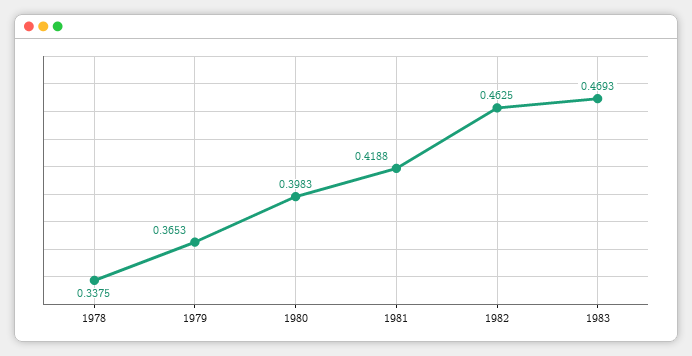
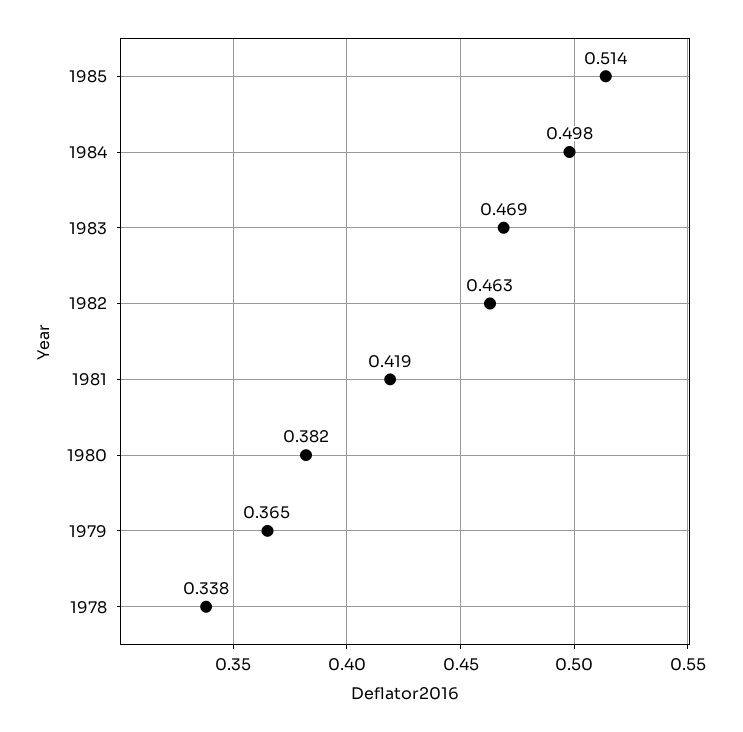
1980: 0.3983 -> 0.382
1985: none -> 0.514
1984: none -> 0.498

